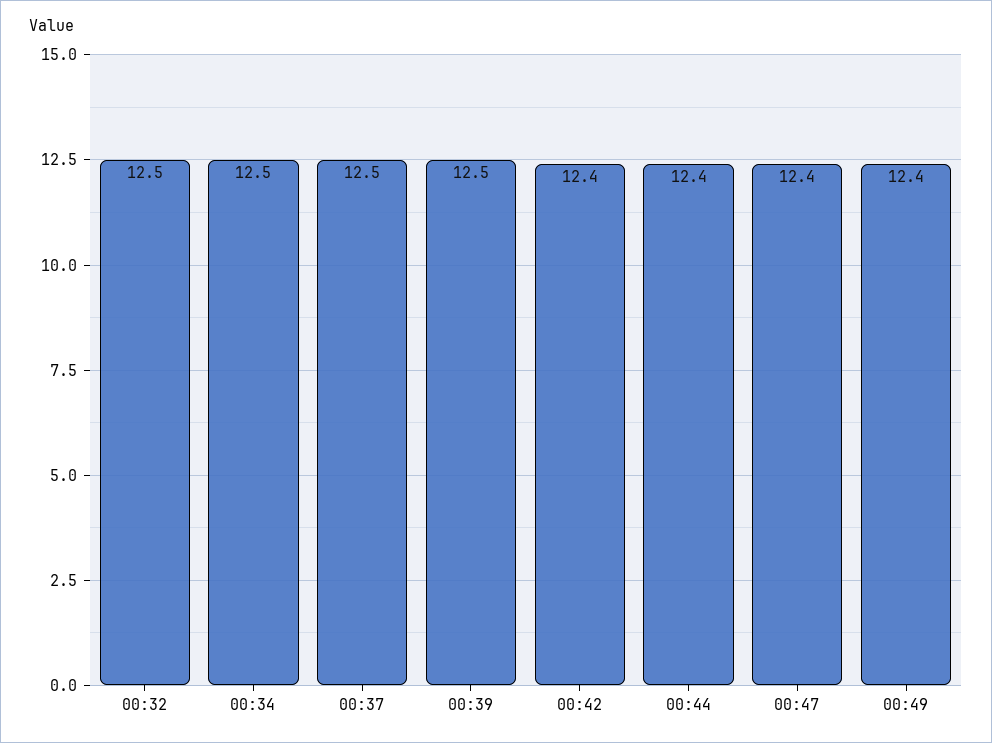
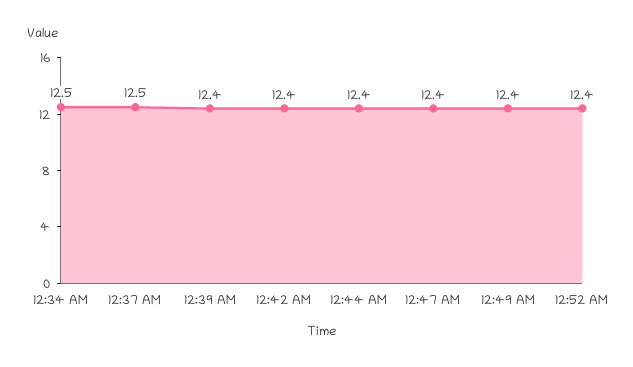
00:32: 12.5 -> none
00:39: 12.5 -> 12.4
12:52 AM: none -> 12.4

